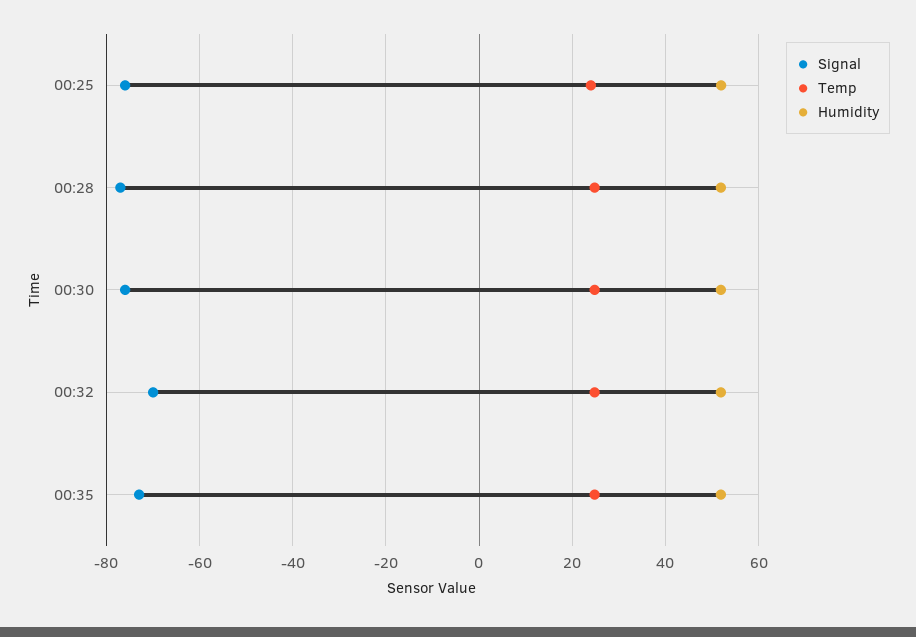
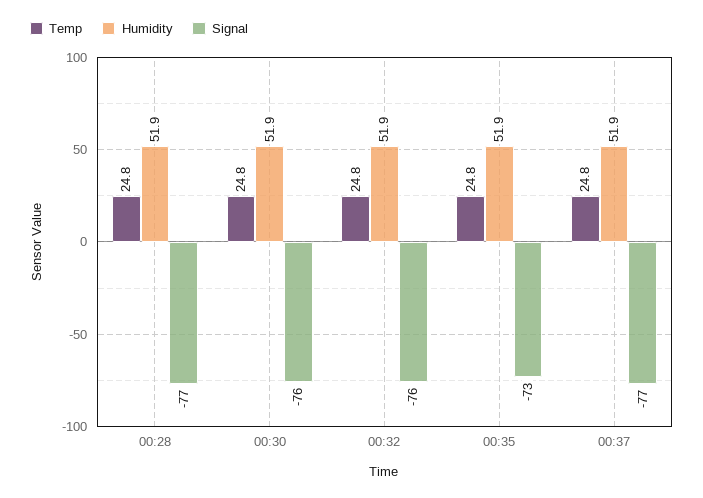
Signal, 00:25: -76 -> none
Temp, 00:25: 24 -> none
Humidity, 00:25: 52 -> none
Signal, 00:32: -70 -> -76
Temp, 00:37: none -> 24.8
Humidity, 00:37: none -> 51.9
Signal, 00:37: none -> -77

